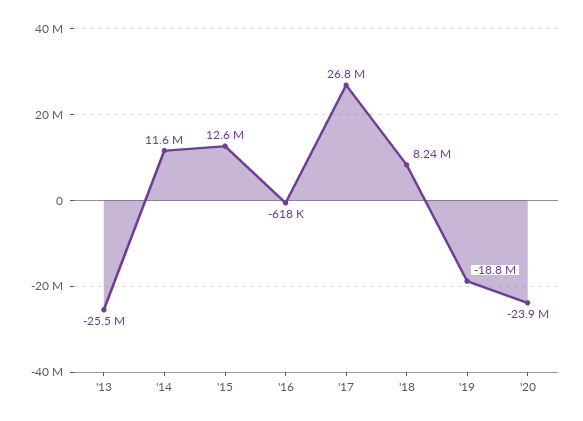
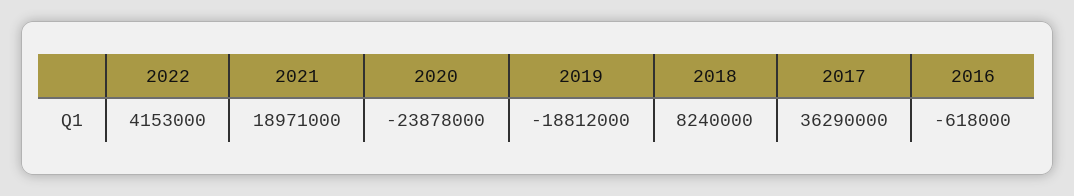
'13: -25500000 -> none
'14: 11600000 -> none
'15: 12600000 -> none
'17: 26800000 -> 36290000
2022: none -> 4153000
2021: none -> 18971000

